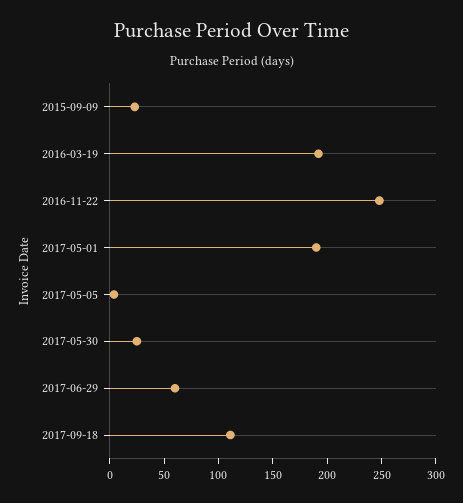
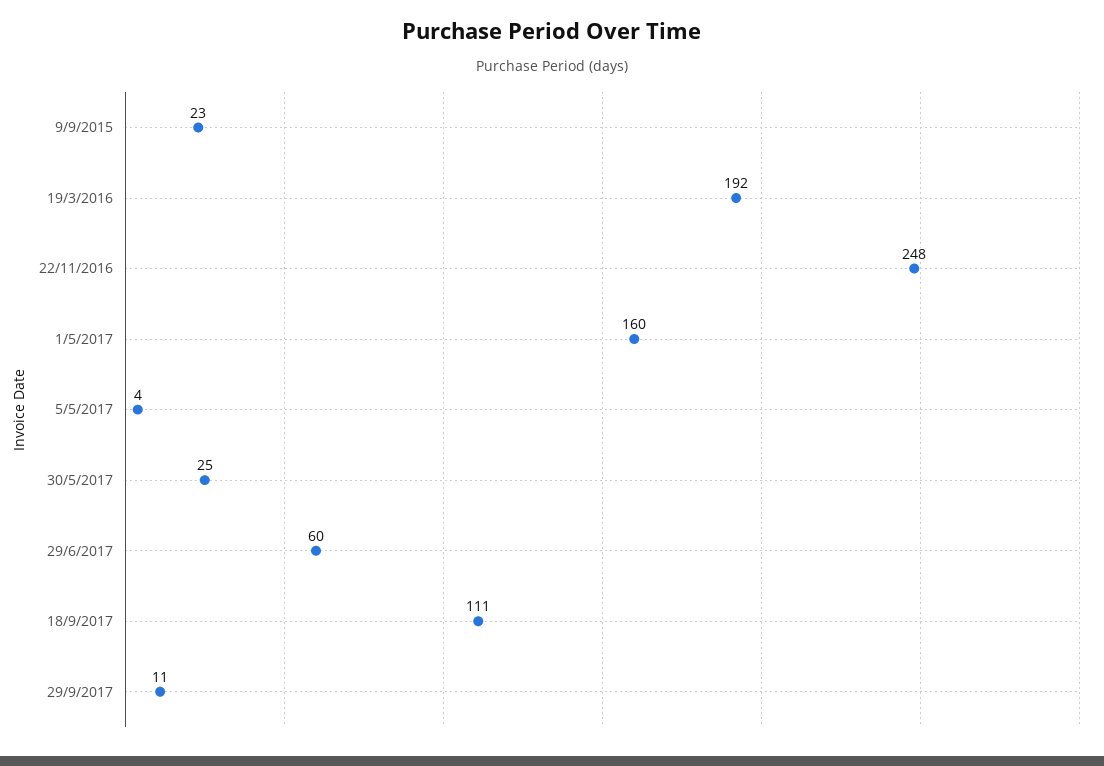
2017-05-01: 190 -> 160
29/9/2017: none -> 11

